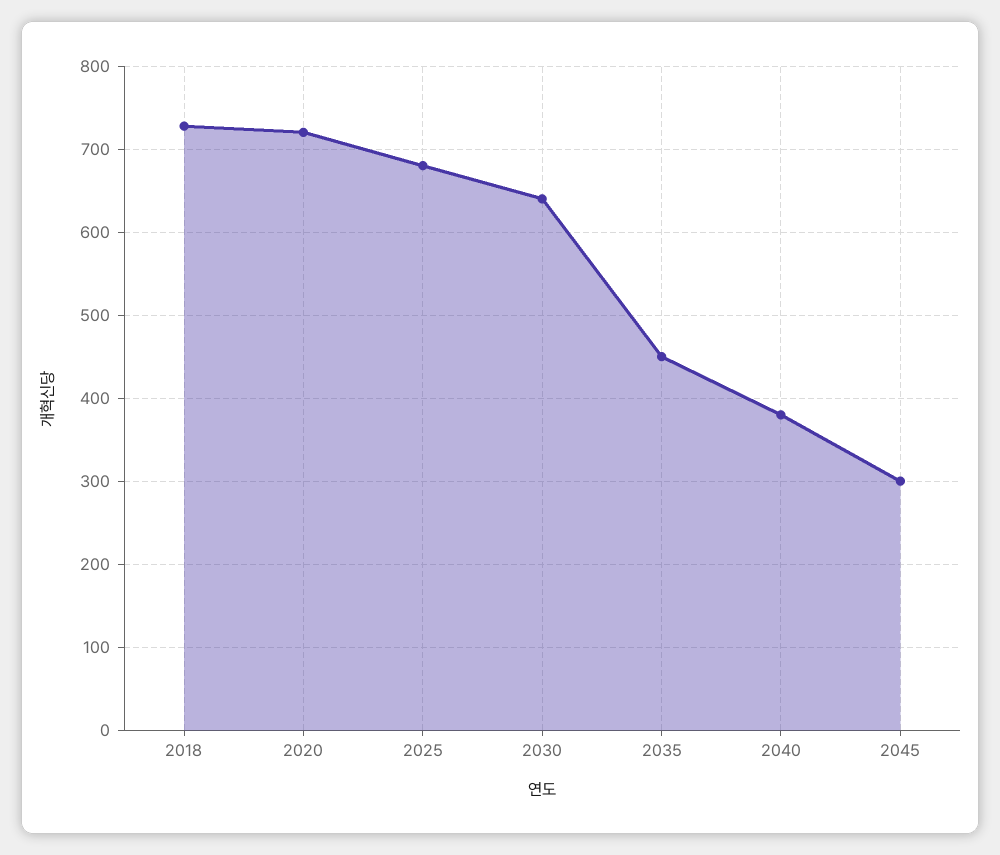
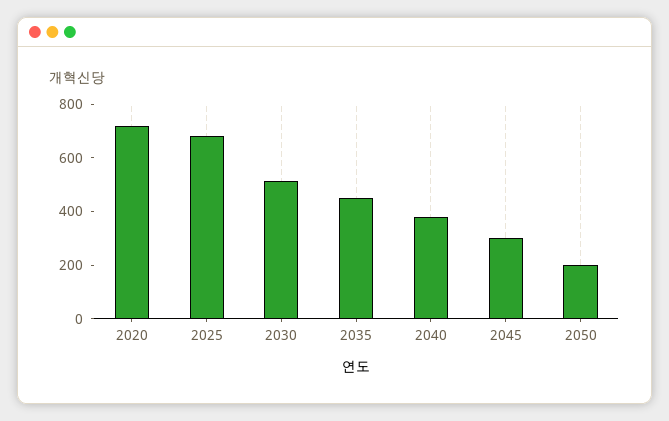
2018: 730 -> none
2030: 640 -> 500
2050: none -> 200

